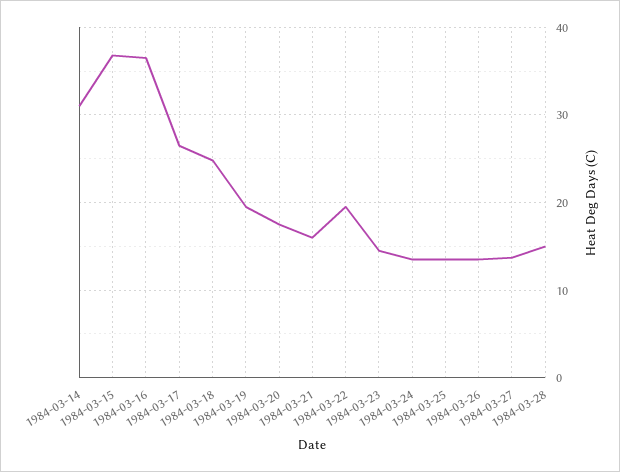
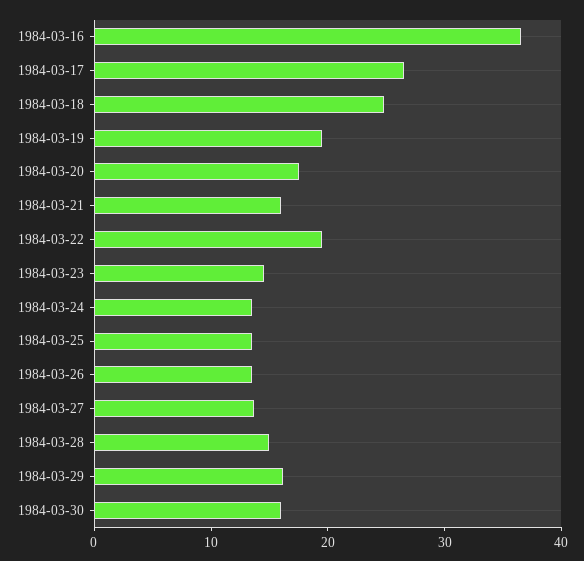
1984-03-14: 31 -> none
1984-03-15: 37 -> none
1984-03-29: none -> 16
1984-03-30: none -> 16

